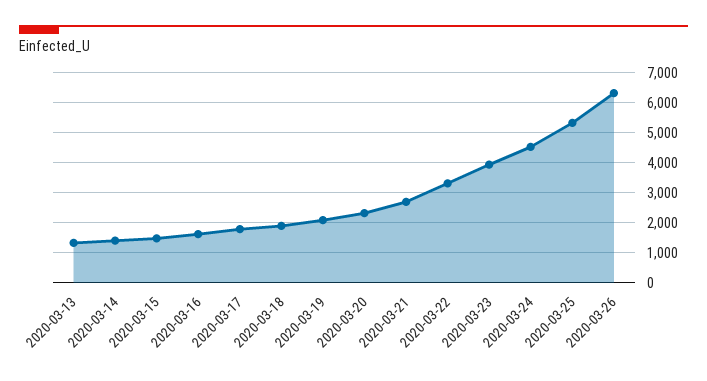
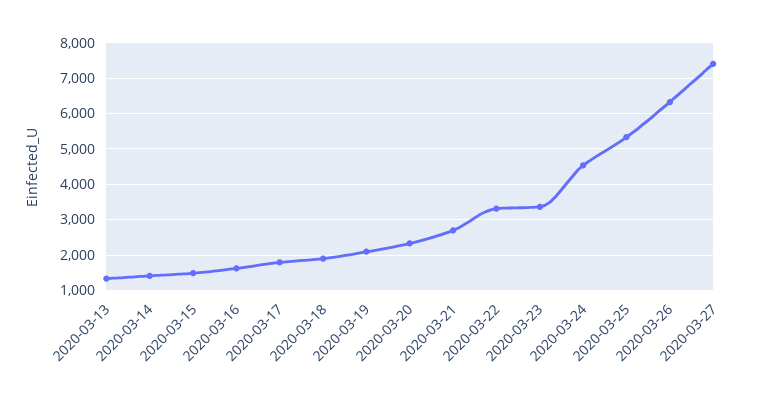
2020-03-23: 4000 -> 3400
2020-03-27: none -> 7400

